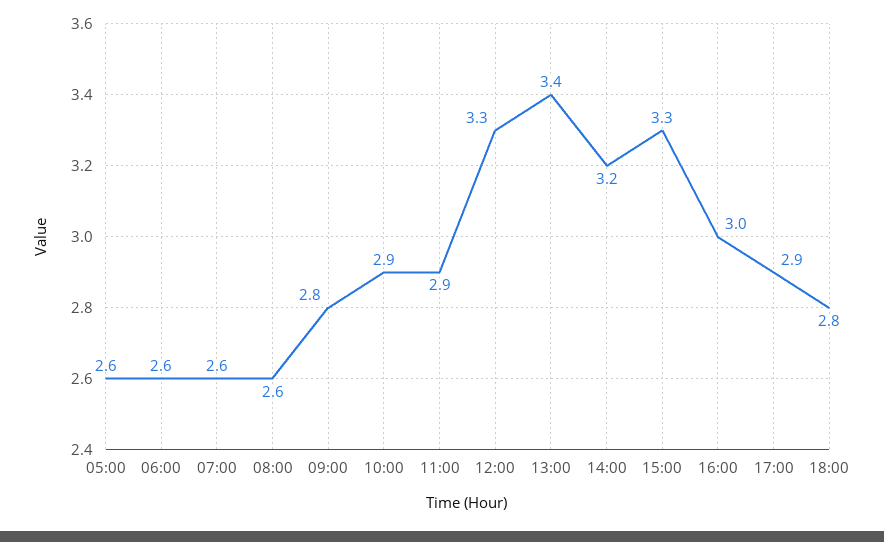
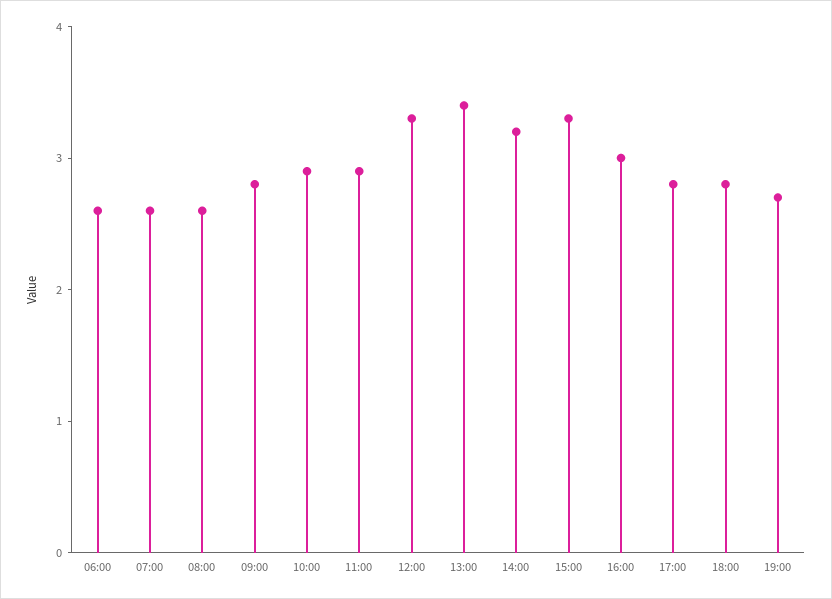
05:00: 2.6 -> none
17:00: 2.9 -> 2.8
19:00: none -> 2.7

